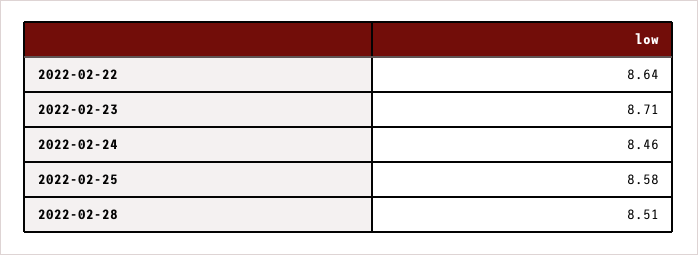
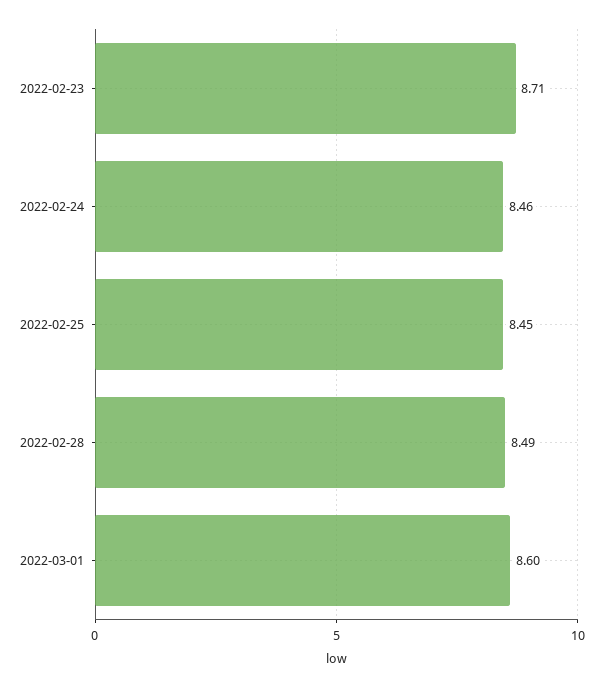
2022-02-22: 8.64 -> none
2022-02-25: 8.58 -> 8.45
2022-02-28: 8.51 -> 8.49
2022-03-01: none -> 8.6

